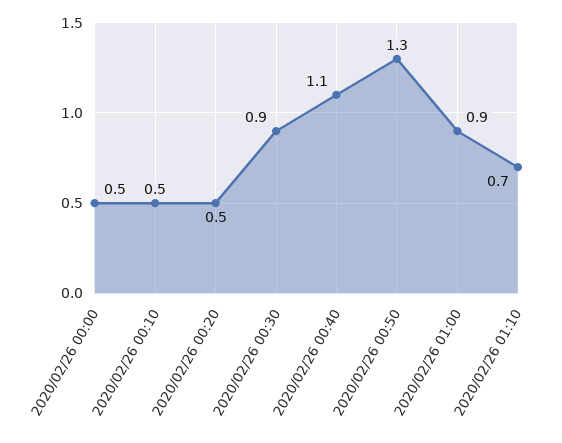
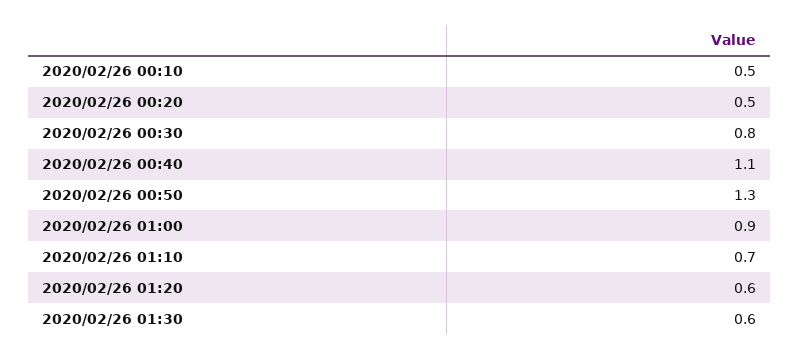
2020/02/26 00:00: 0.5 -> none
2020/02/26 00:30: 0.9 -> 0.8
2020/02/26 01:20: none -> 0.6
2020/02/26 01:30: none -> 0.6

